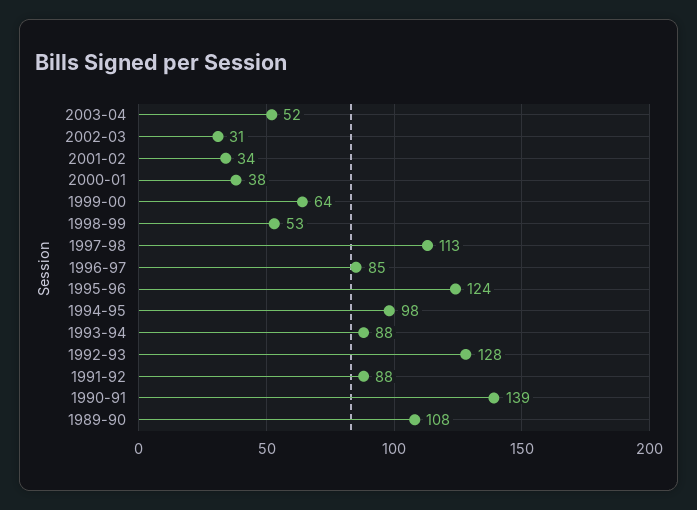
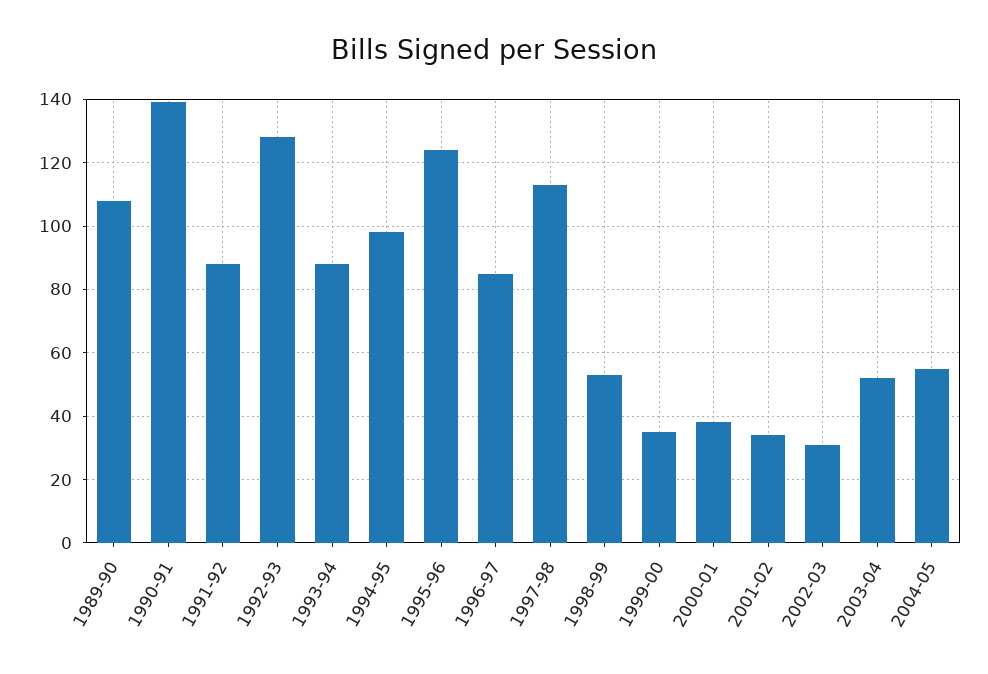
1999-00: 64 -> 35
2004-05: none -> 55

